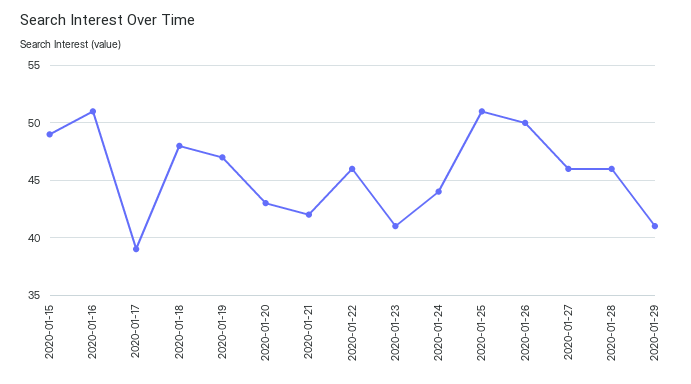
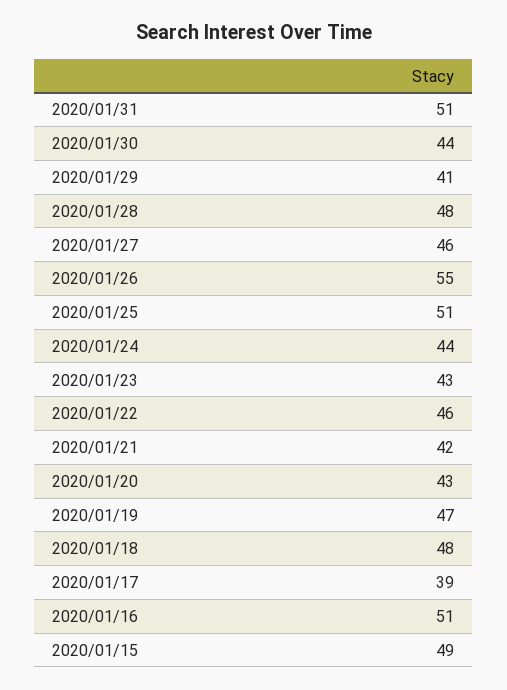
2020-01-23: 41 -> 43
2020-01-26: 50 -> 55
2020-01-28: 46 -> 48
2020/01/31: none -> 51
2020/01/30: none -> 44

